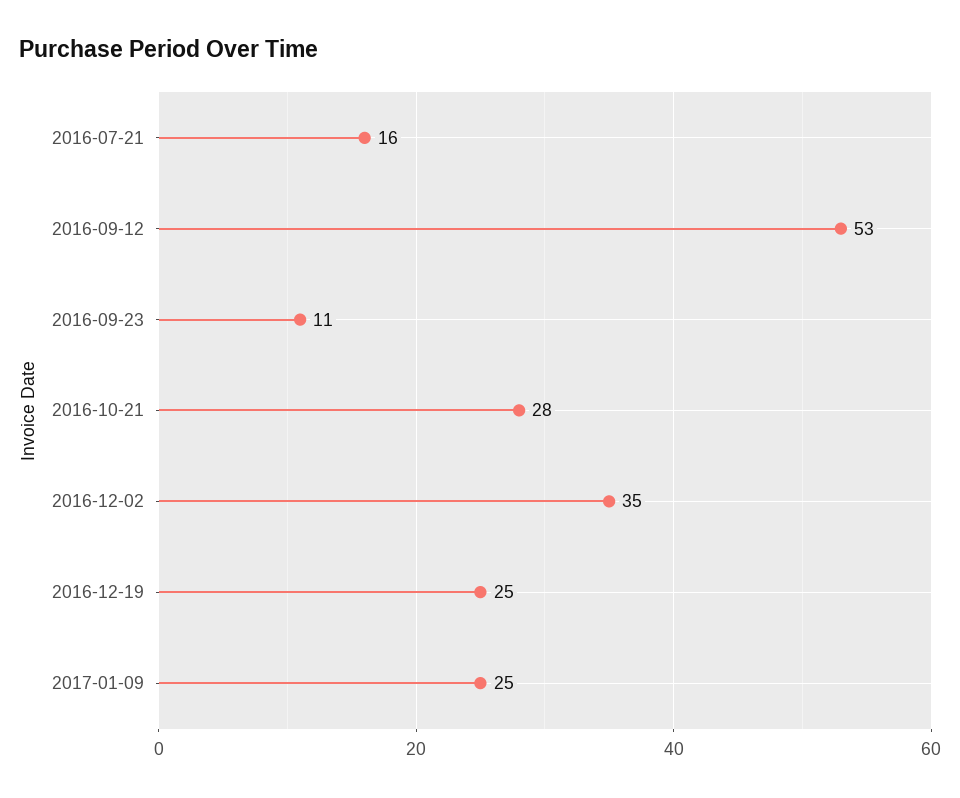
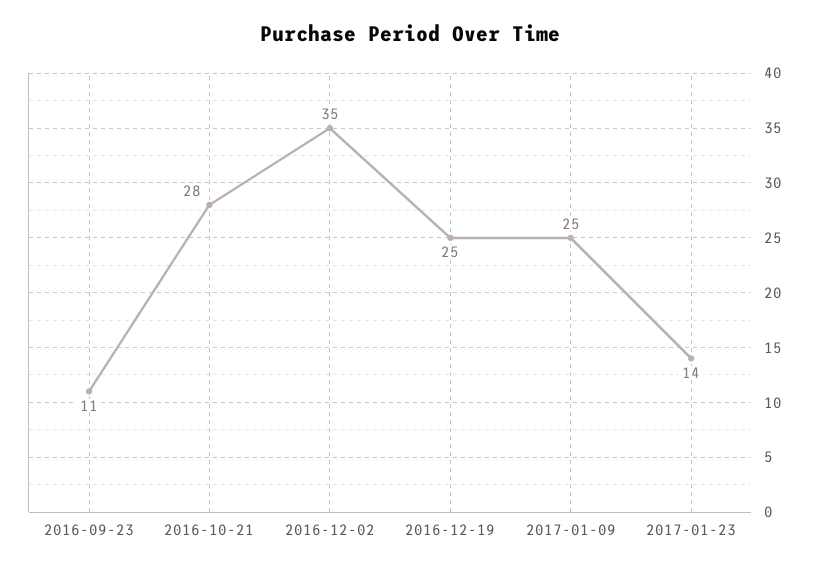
2016-07-21: 16 -> none
2016-09-12: 53 -> none
2017-01-23: none -> 14

